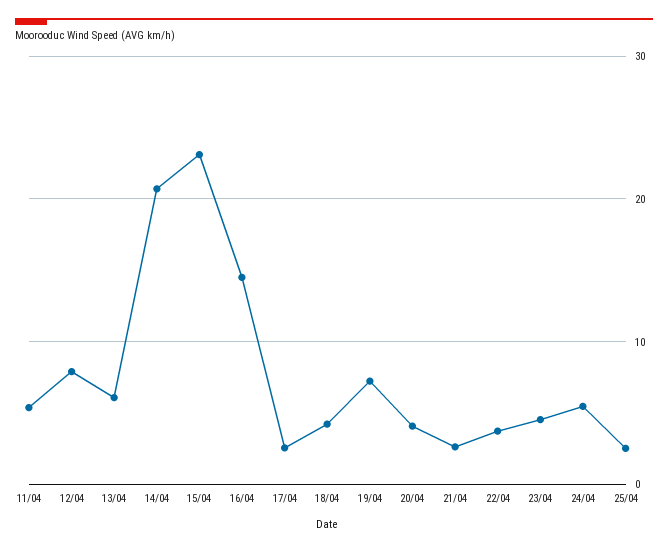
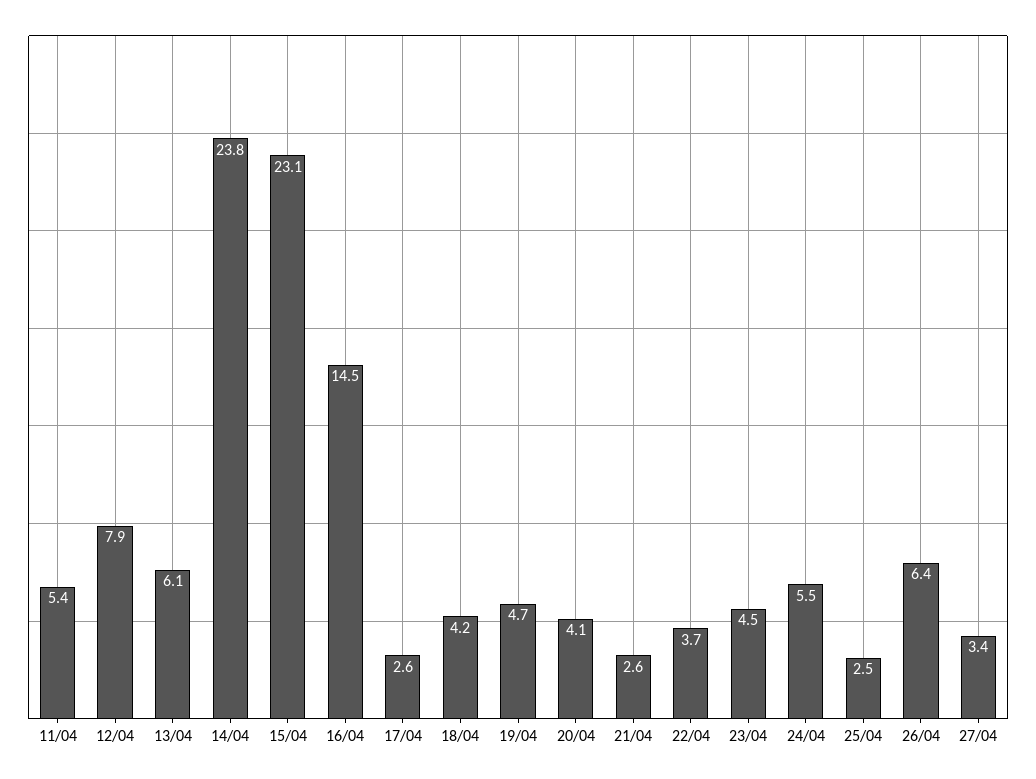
14/04: 21 -> 23.8
19/04: 7 -> 4.7
26/04: none -> 6.4
27/04: none -> 3.4

